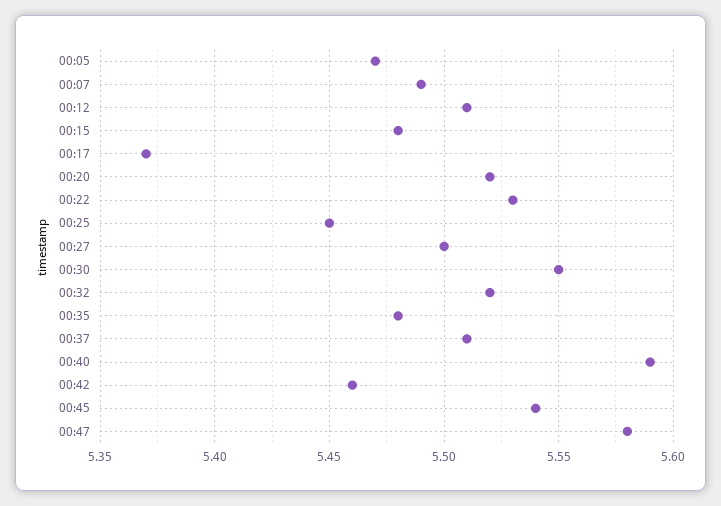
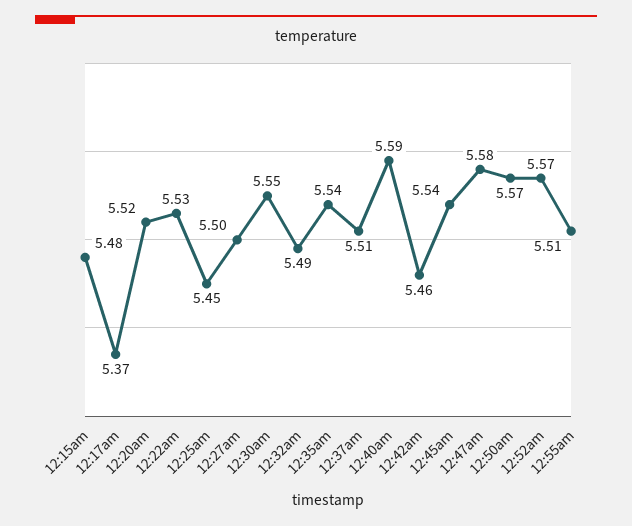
00:05: 5.47 -> none
00:07: 5.49 -> none
00:12: 5.51 -> none
00:32: 5.52 -> 5.49
00:35: 5.48 -> 5.54
12:50am: none -> 5.57
12:52am: none -> 5.57
12:55am: none -> 5.51

